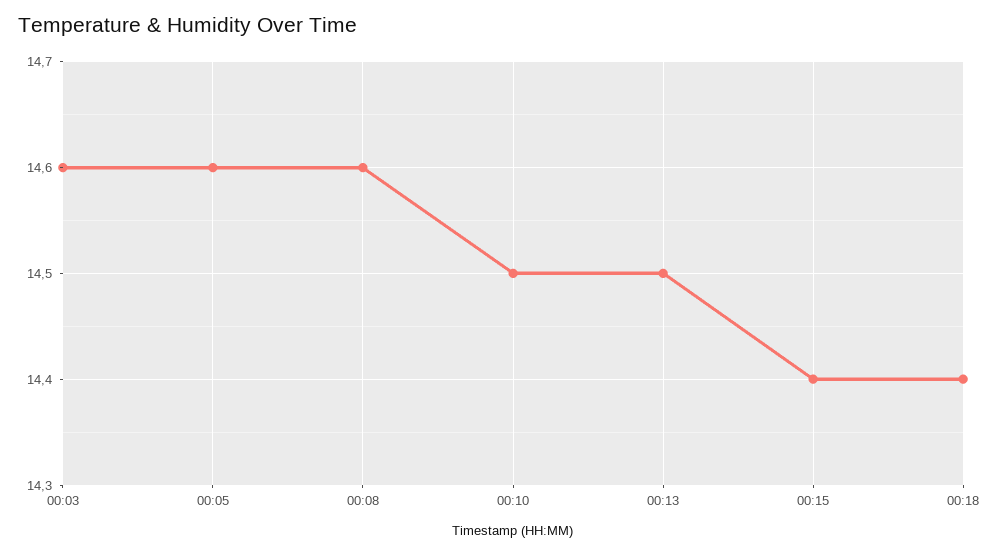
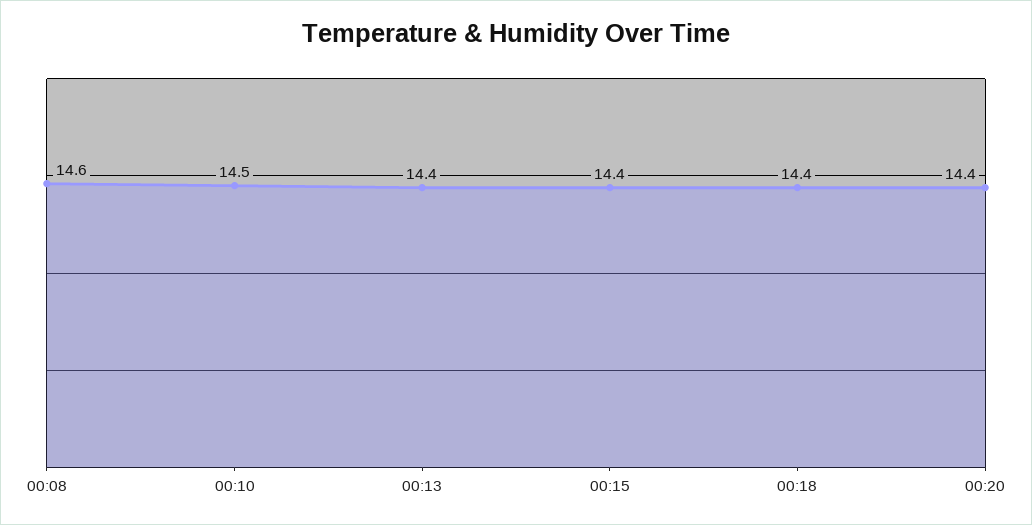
00:03: 14.6 -> none
00:05: 14.6 -> none
00:13: 14.5 -> 14.4
00:20: none -> 14.4

